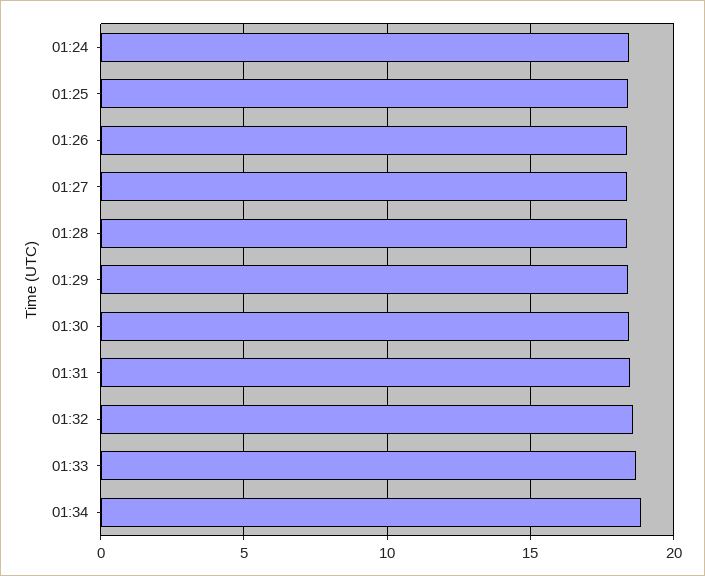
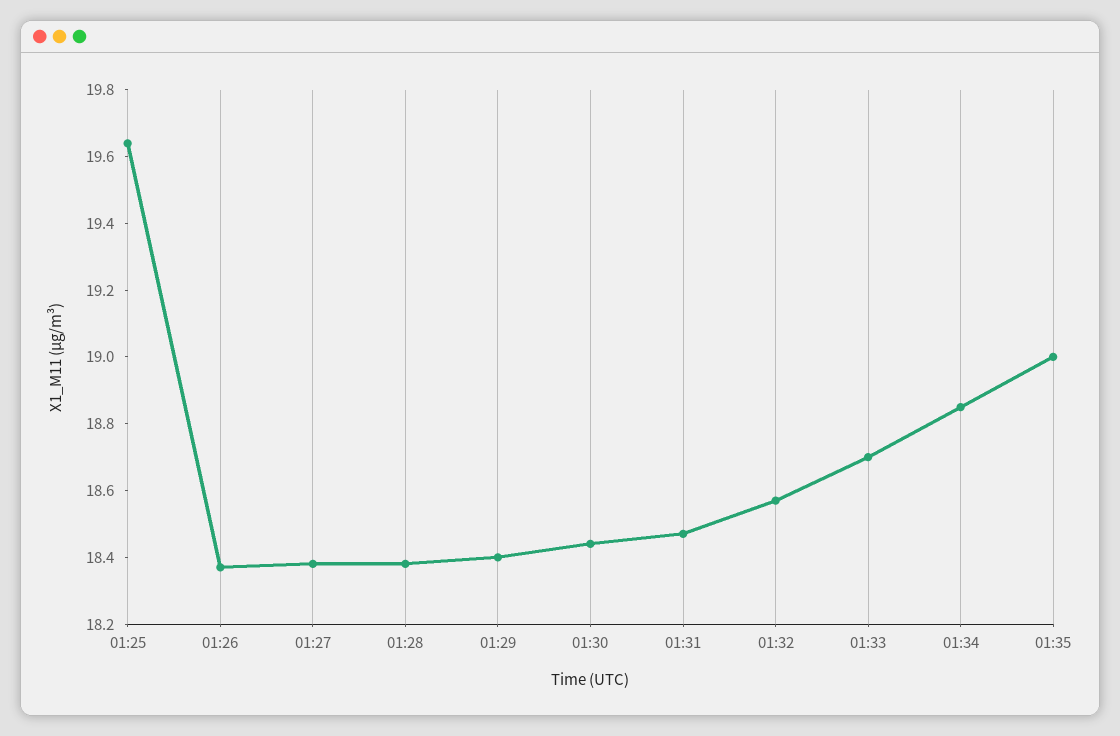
01:24: 18.5 -> none
01:25: 18.5 -> 19.65
01:35: none -> 19

